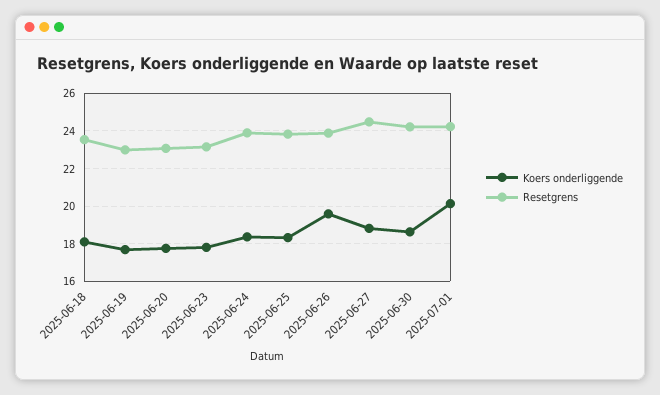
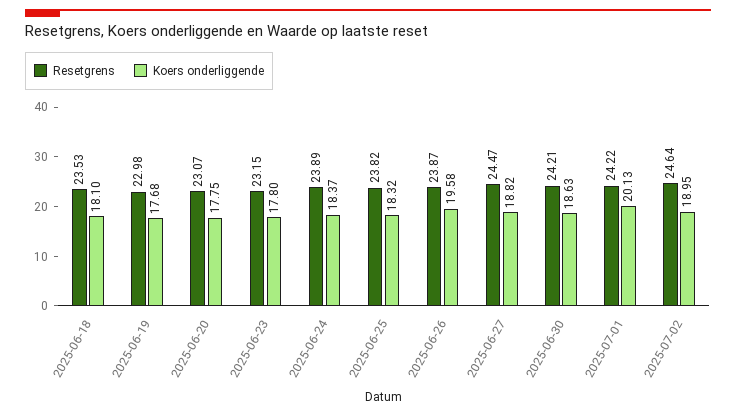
Resetgrens, 2025-07-02: none -> 24.64
Koers onderliggende, 2025-07-02: none -> 18.95

